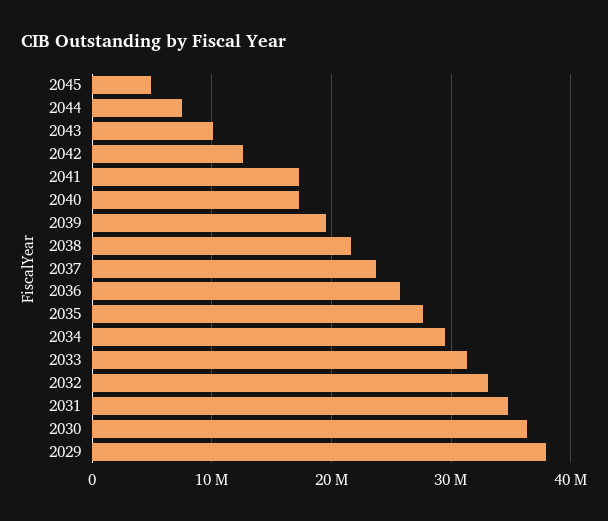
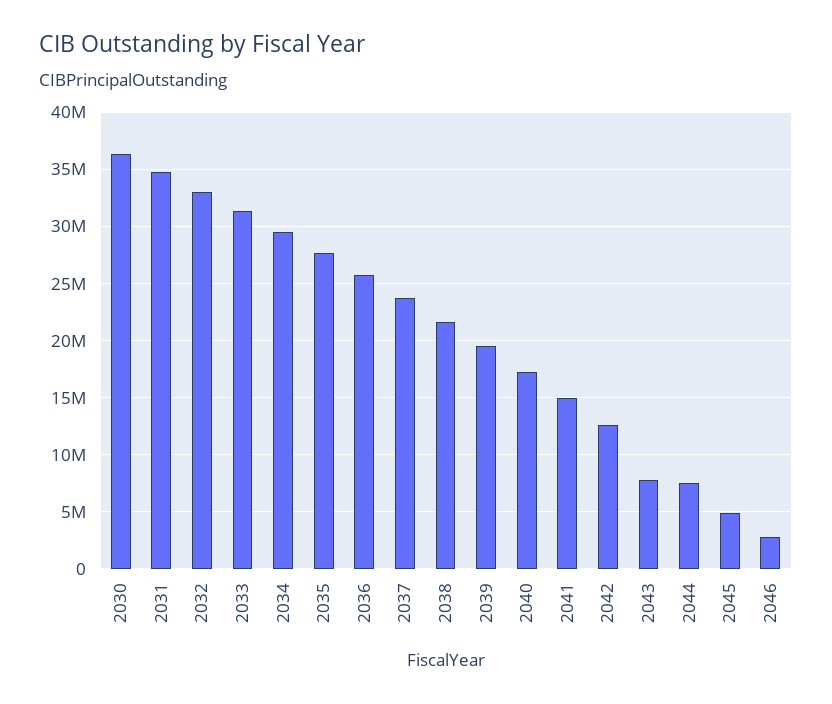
2043: 10000000 -> 8000000
2041: 17000000 -> 15000000
2029: 38000000 -> none
2046: none -> 3000000

